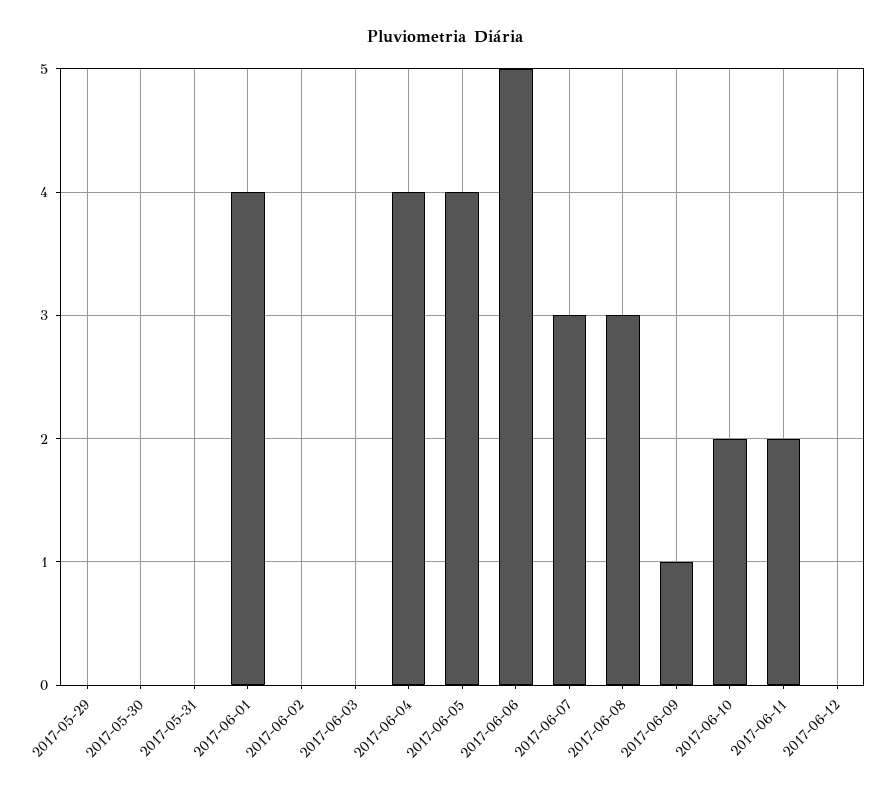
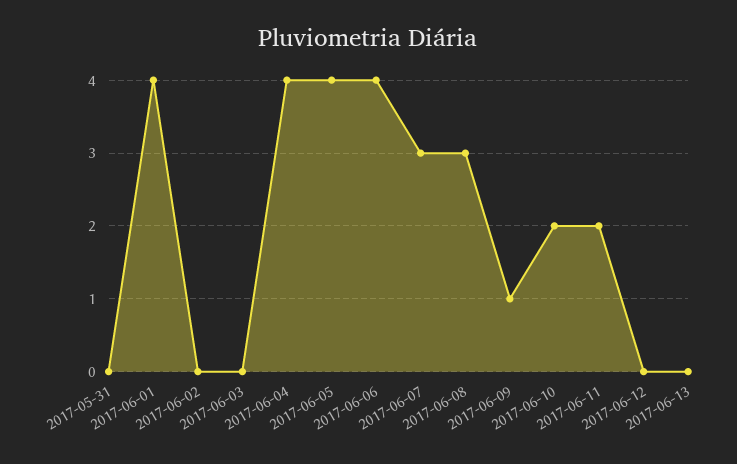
2017-05-29: 0 -> none
2017-05-30: 0 -> none
2017-06-06: 5 -> 4
2017-06-13: none -> 0

